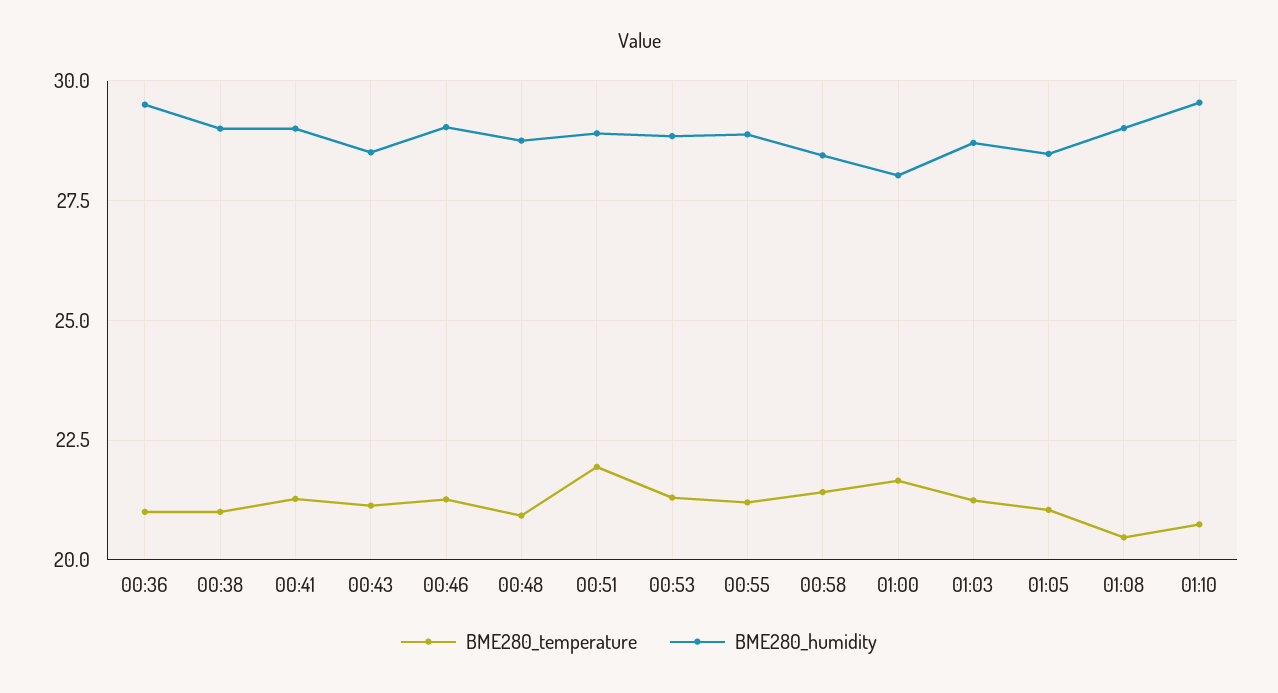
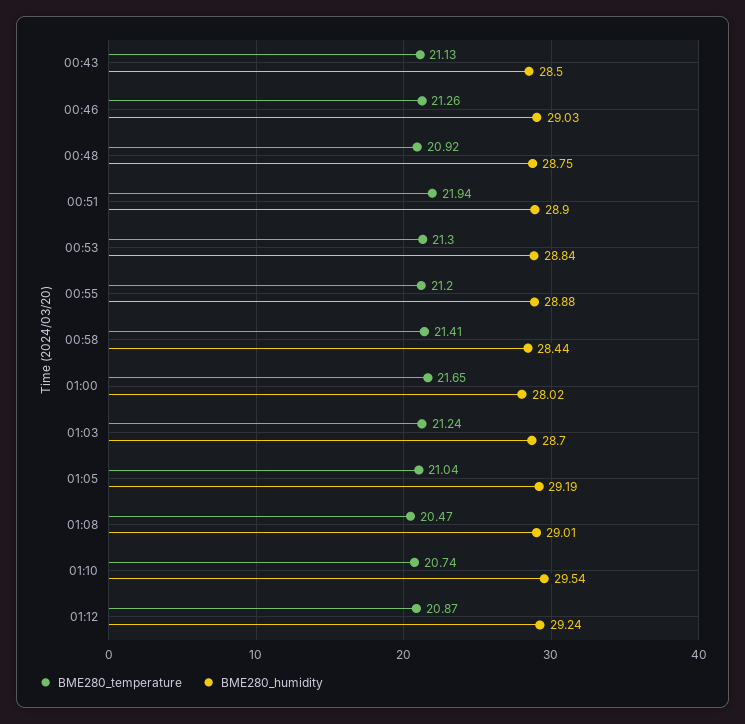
BME280_temperature, 00:36: 21 -> none
BME280_humidity, 00:36: 29.5 -> none
BME280_temperature, 00:38: 21 -> none
BME280_humidity, 00:38: 29 -> none
BME280_temperature, 00:41: 21.25 -> none
BME280_humidity, 00:41: 29 -> none
BME280_humidity, 01:05: 28.5 -> 29.19
BME280_temperature, 01:12: none -> 20.87
BME280_humidity, 01:12: none -> 29.24

